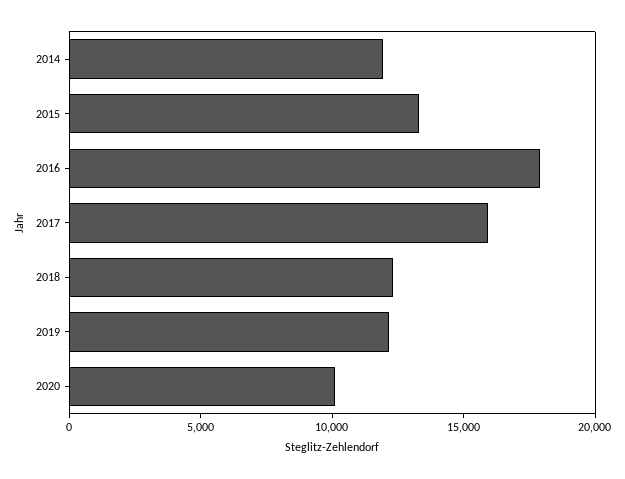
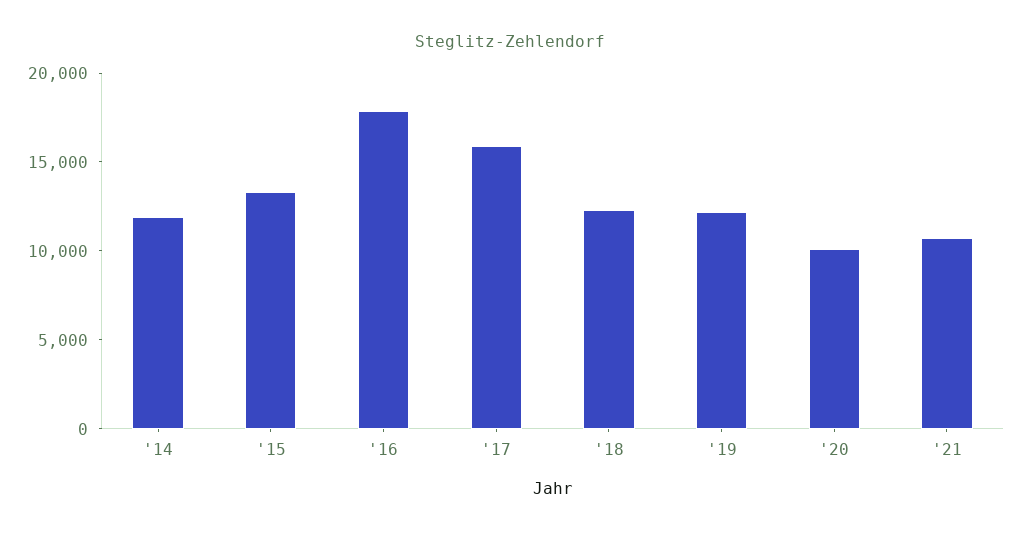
'21: none -> 11000

